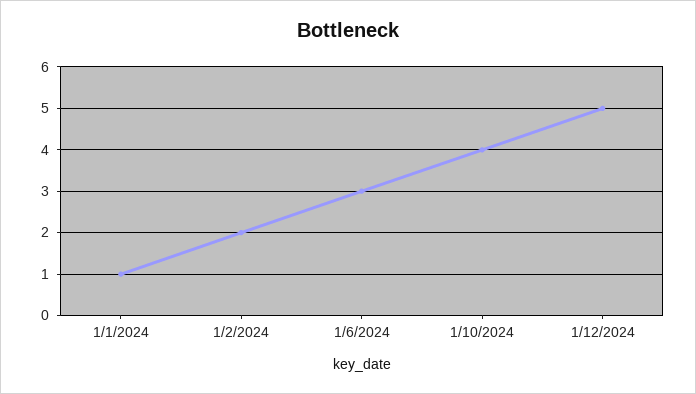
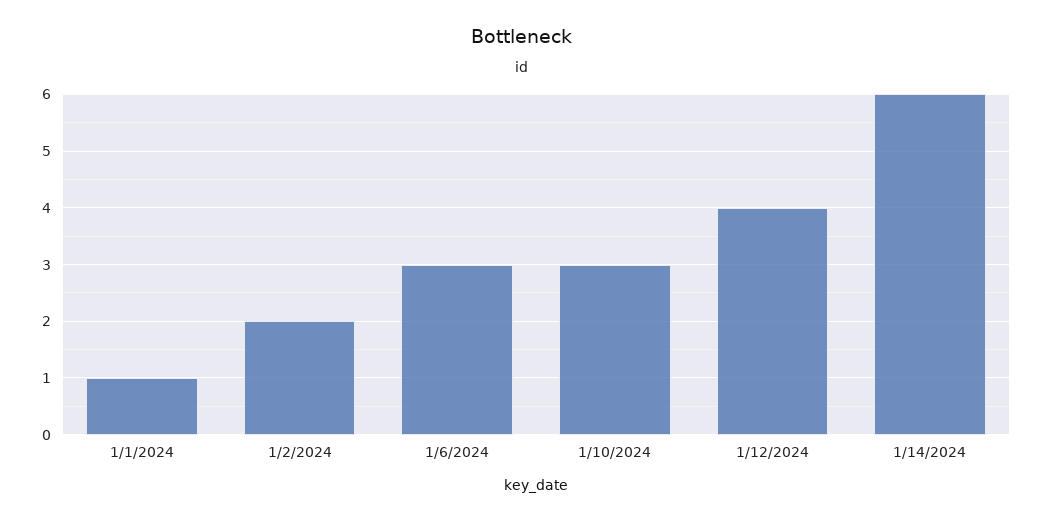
1/10/2024: 4 -> 3
1/12/2024: 5 -> 4
1/14/2024: none -> 6

